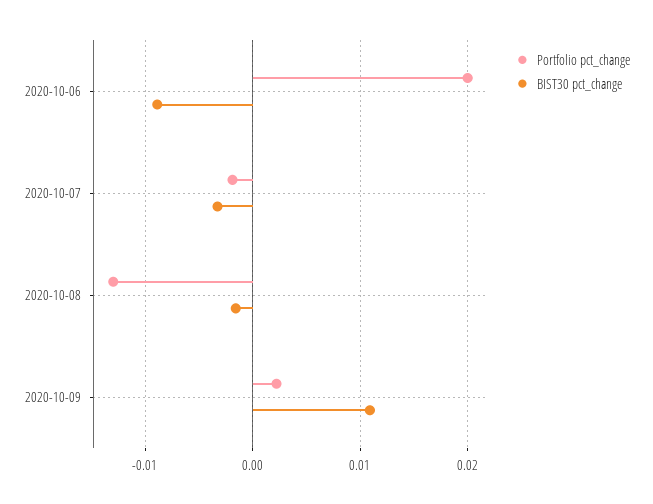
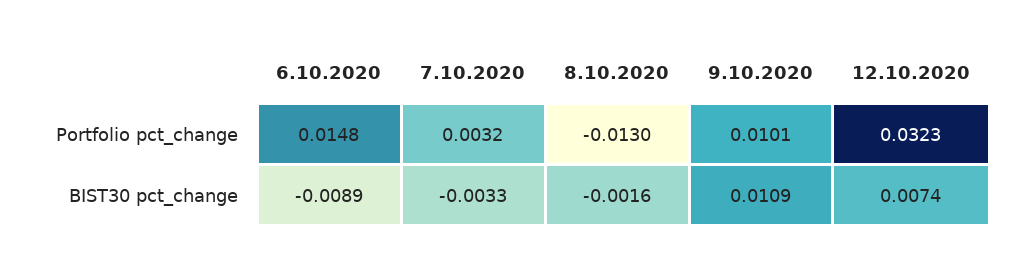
Portfolio pct_change, 2020-10-06: 0.02 -> 0.0148
Portfolio pct_change, 2020-10-07: -0.002 -> 0.0032
Portfolio pct_change, 2020-10-09: 0.002 -> 0.0101
Portfolio pct_change, 12.10.2020: none -> 0.0323
BIST30 pct_change, 12.10.2020: none -> 0.0074

